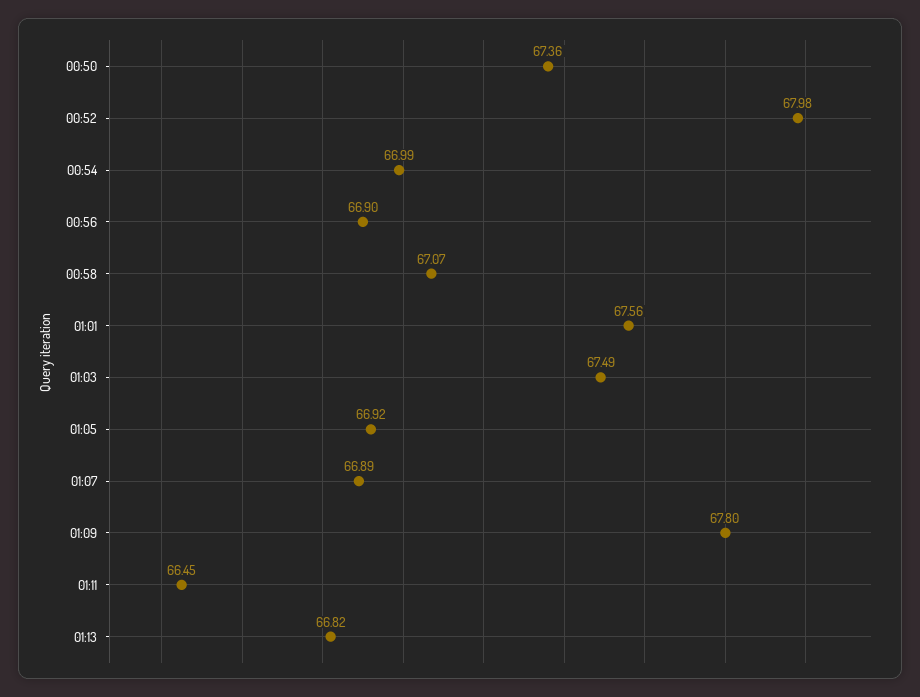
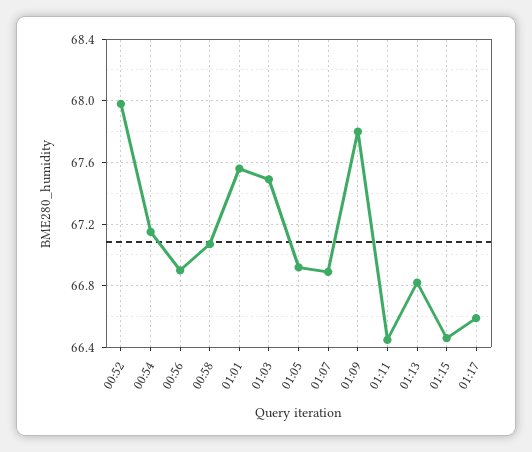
00:50: 67.36 -> none
00:54: 66.99 -> 67.15
01:15: none -> 66.45
01:17: none -> 66.6

